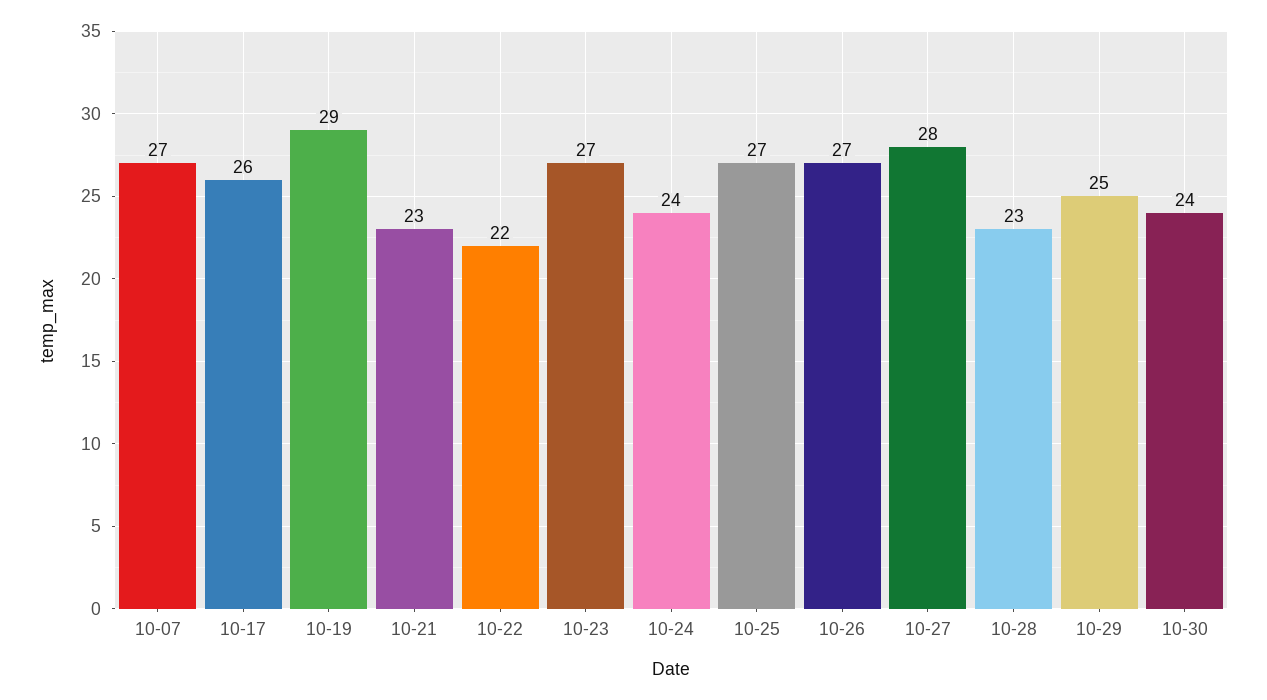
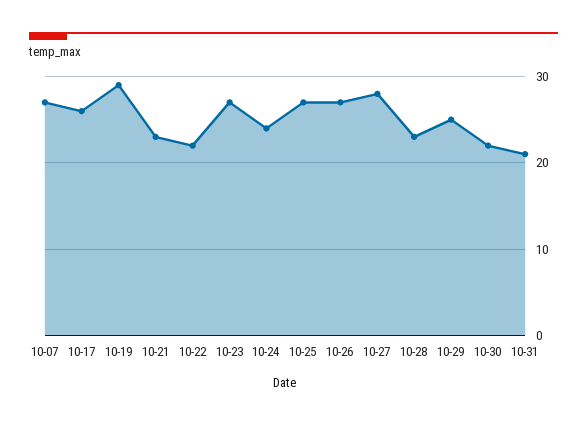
10-30: 24 -> 22
10-31: none -> 21

